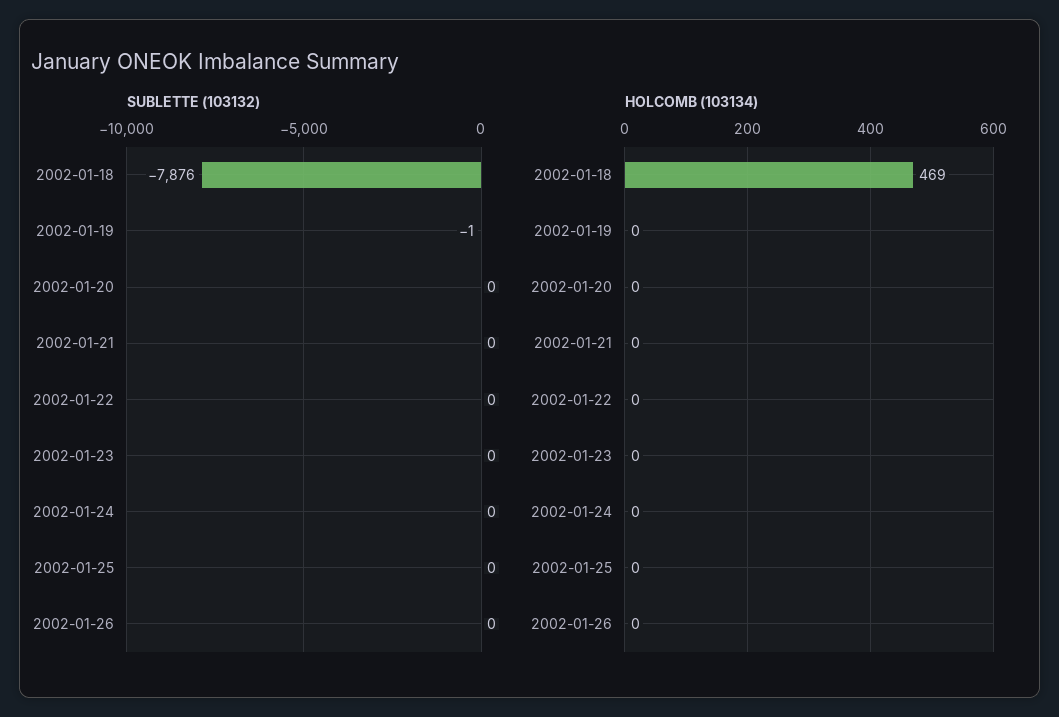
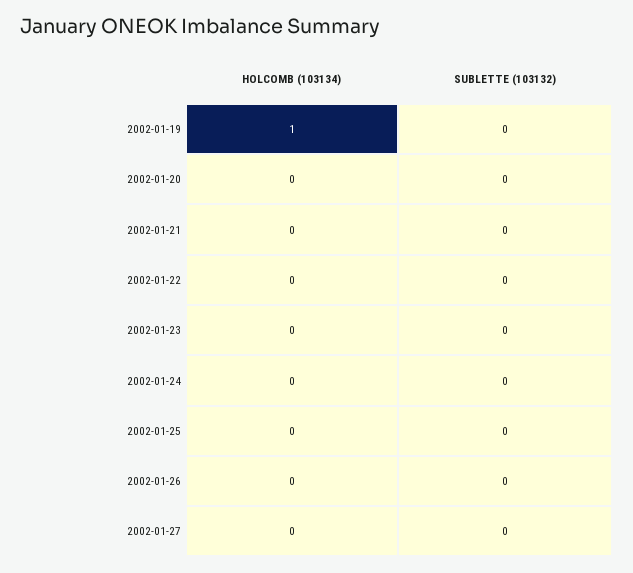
SUBLETTE (103132), 2002-01-18: -7876 -> none
SUBLETTE (103132), 2002-01-19: -1 -> 0
HOLCOMB (103134), 2002-01-18: 469 -> none
HOLCOMB (103134), 2002-01-19: 0 -> 1
HOLCOMB (103134), 2002-01-27: none -> 0
SUBLETTE (103132), 2002-01-27: none -> 0

